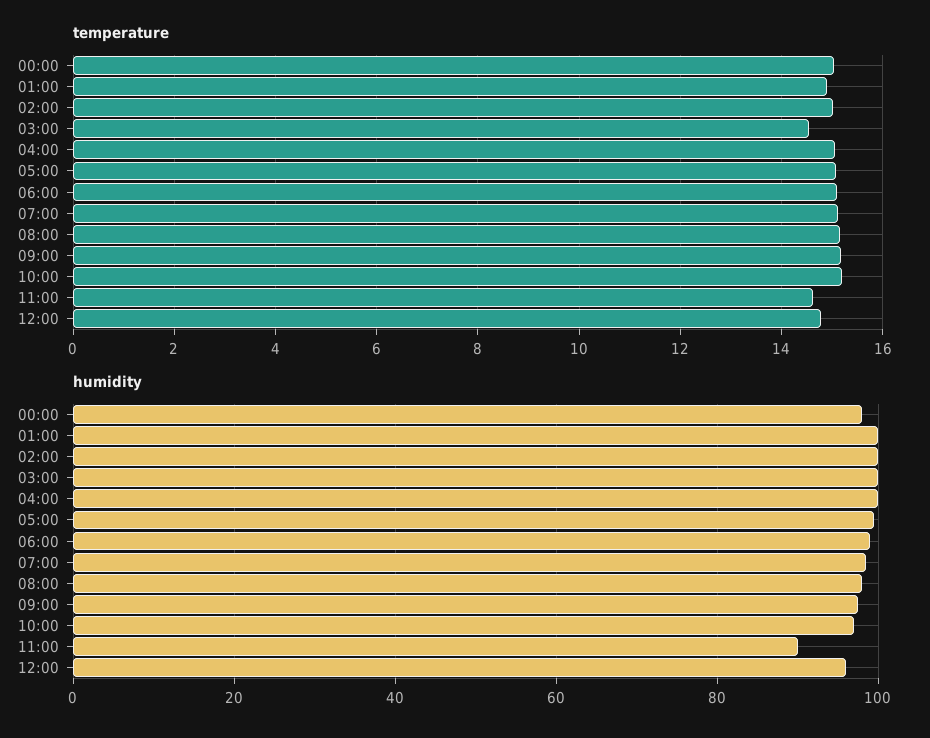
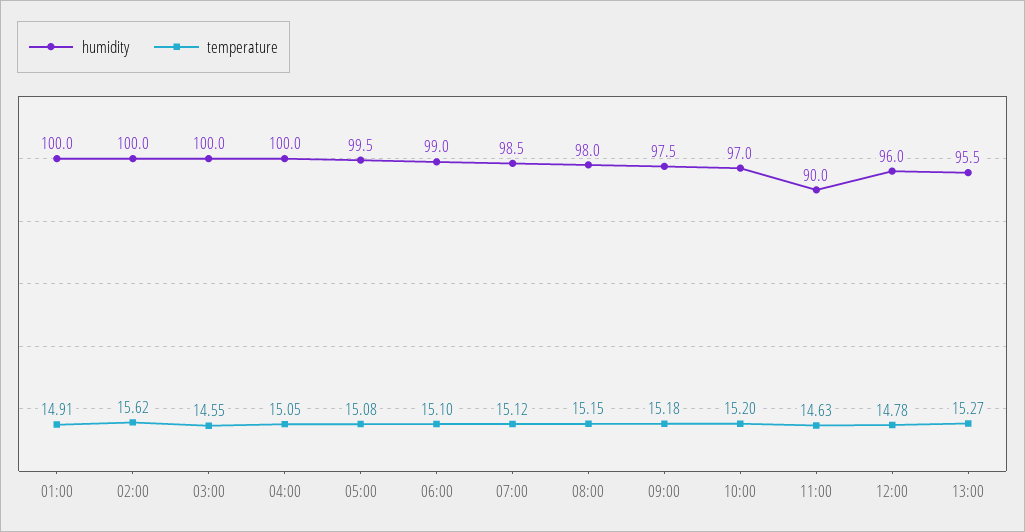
temperature, 00:00: 15 -> none
temperature, 02:00: 15 -> 15.62
humidity, 00:00: 98 -> none
humidity, 13:00: none -> 95.5
temperature, 13:00: none -> 15.27

